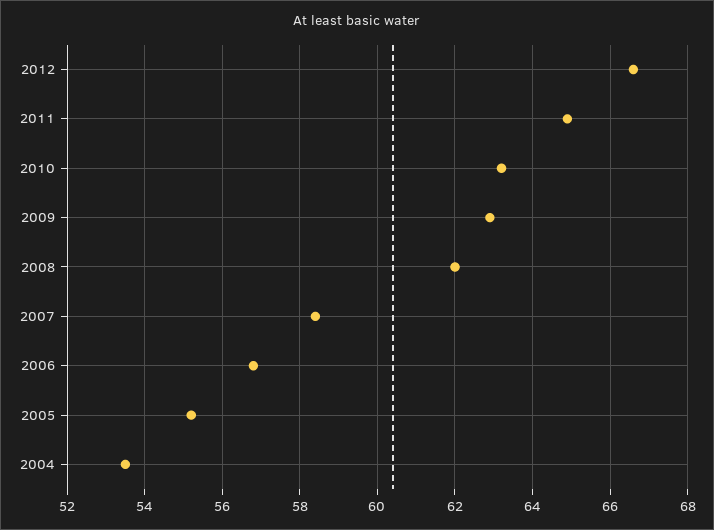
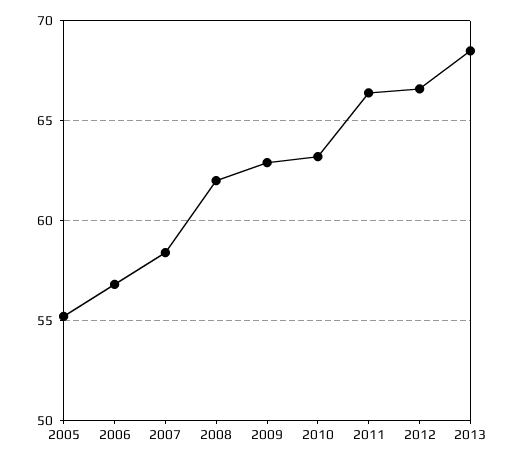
2011: 65 -> 66.5
2004: 53.5 -> none
2013: none -> 68.5

